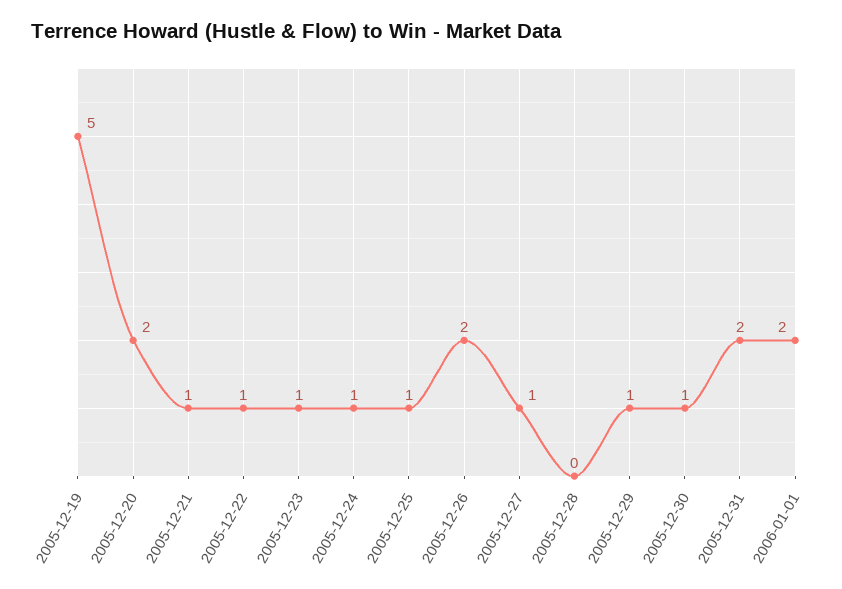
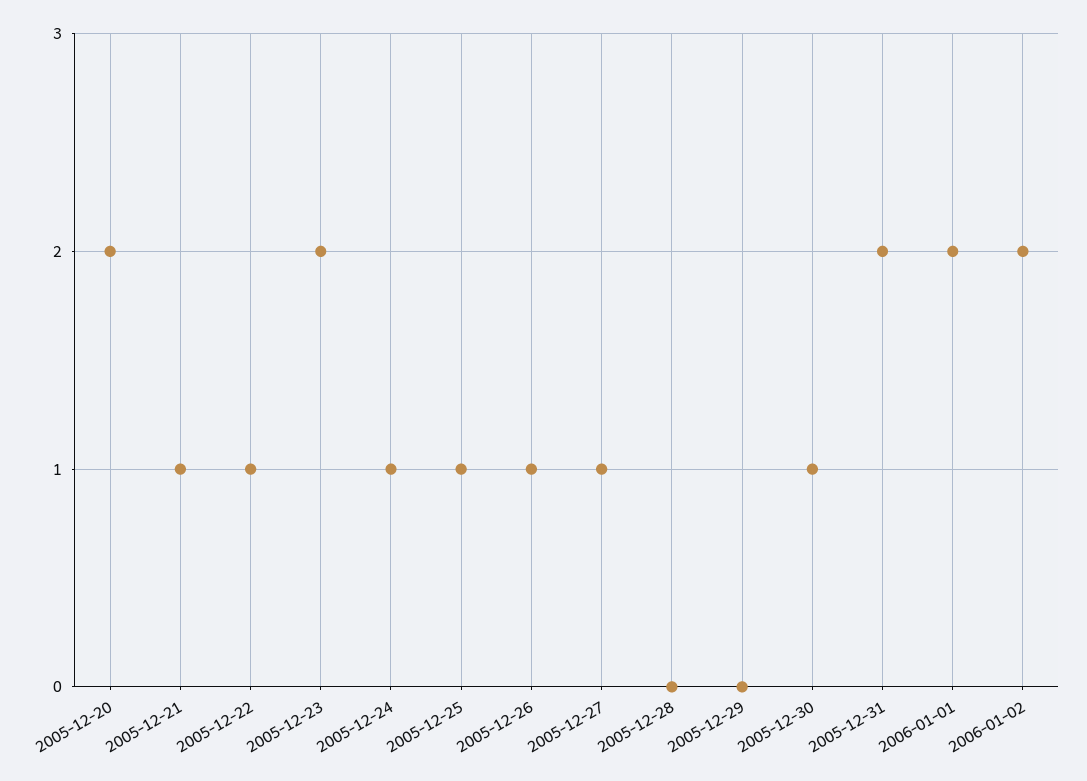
2005-12-19: 5 -> none
2005-12-23: 1 -> 2
2005-12-26: 2 -> 1
2005-12-29: 1 -> 0
2006-01-02: none -> 2

